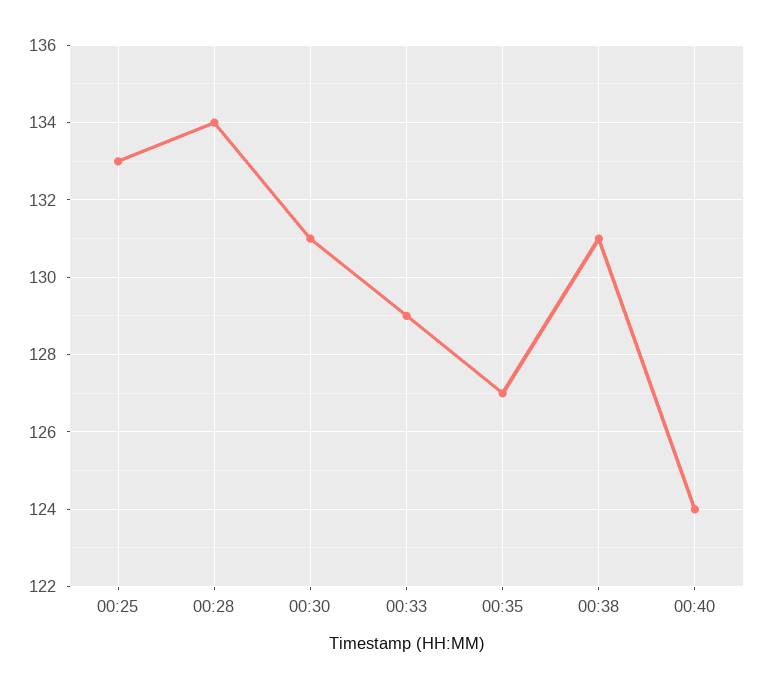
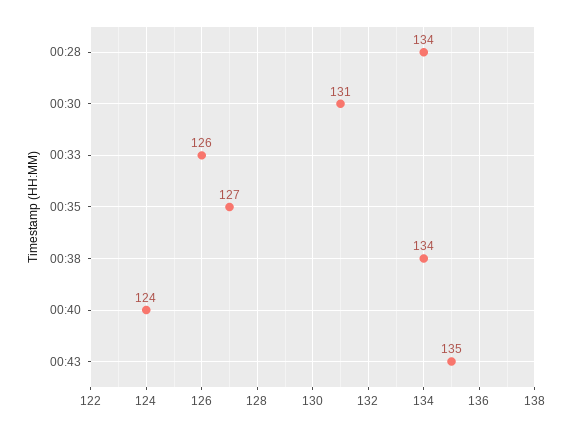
00:25: 133 -> none
00:33: 129 -> 126
00:38: 131 -> 134
00:43: none -> 135

